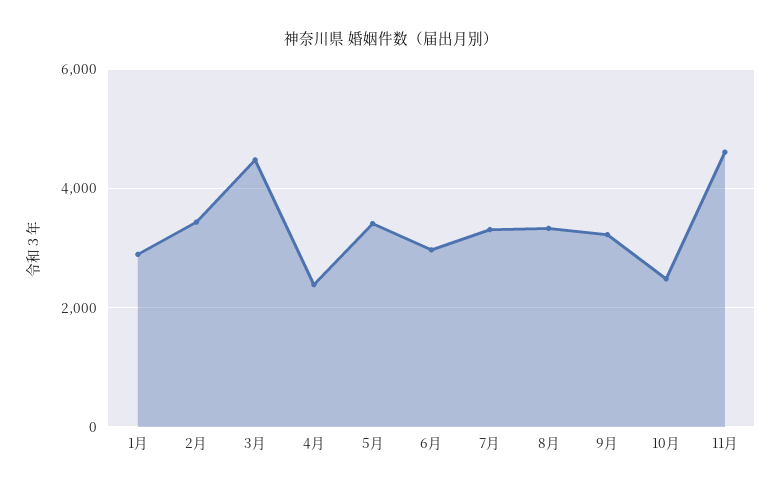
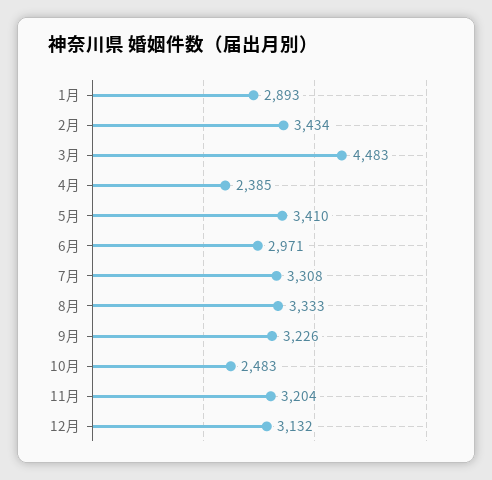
11月: 4600 -> 3204
12月: none -> 3132

